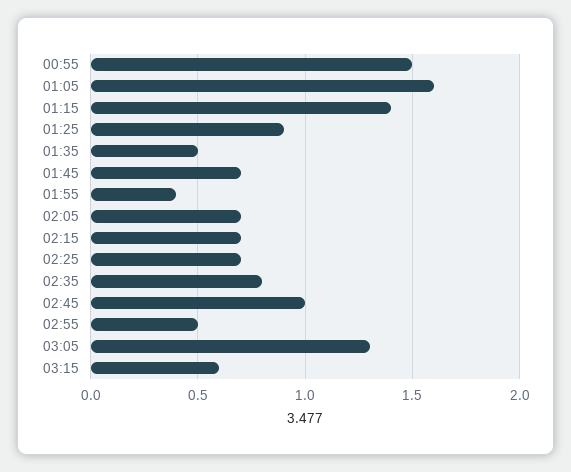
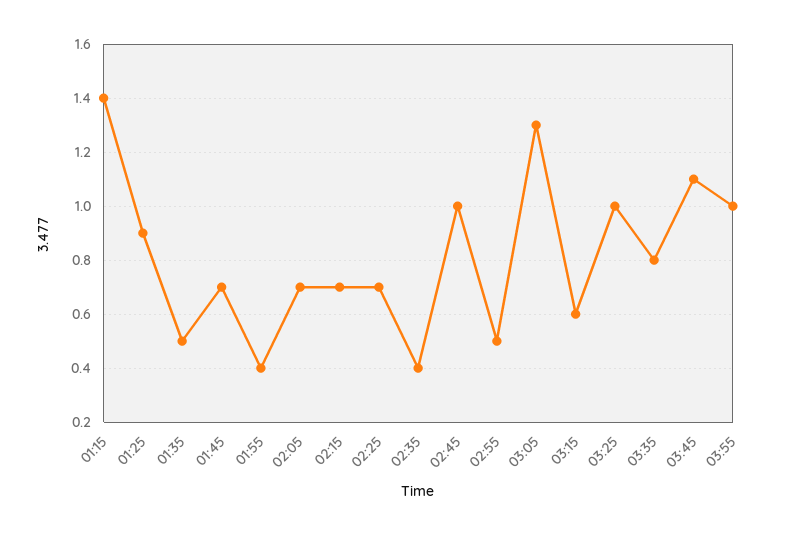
00:55: 1.5 -> none
01:05: 1.6 -> none
02:35: 0.8 -> 0.4
03:25: none -> 1
03:35: none -> 0.8
03:45: none -> 1.1
03:55: none -> 1

